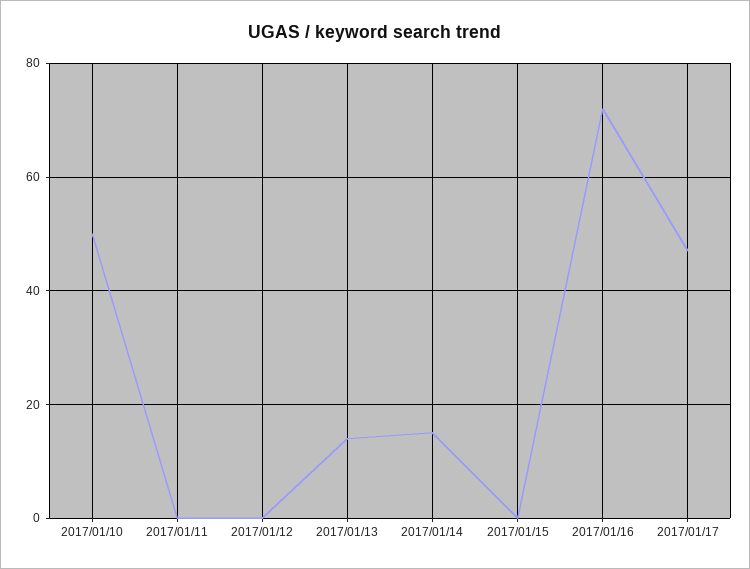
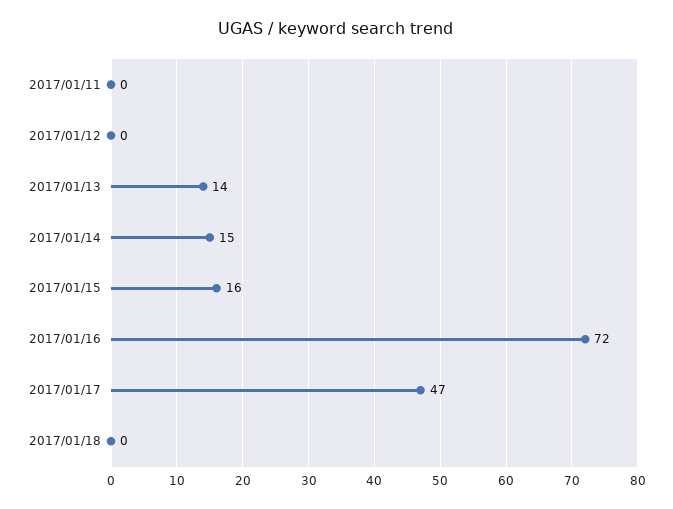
2017/01/10: 50 -> none
2017/01/15: 0 -> 16
2017/01/18: none -> 0

